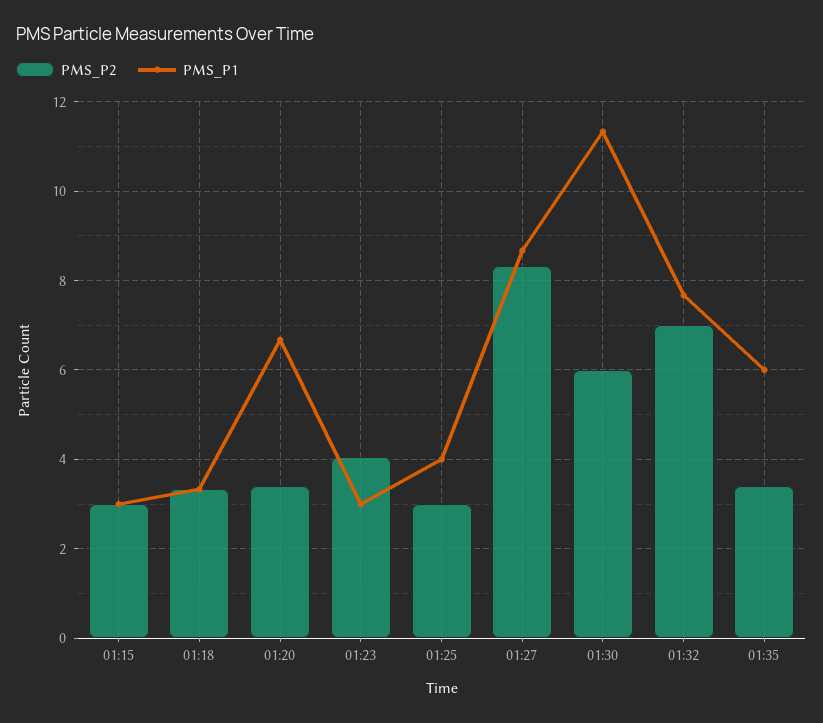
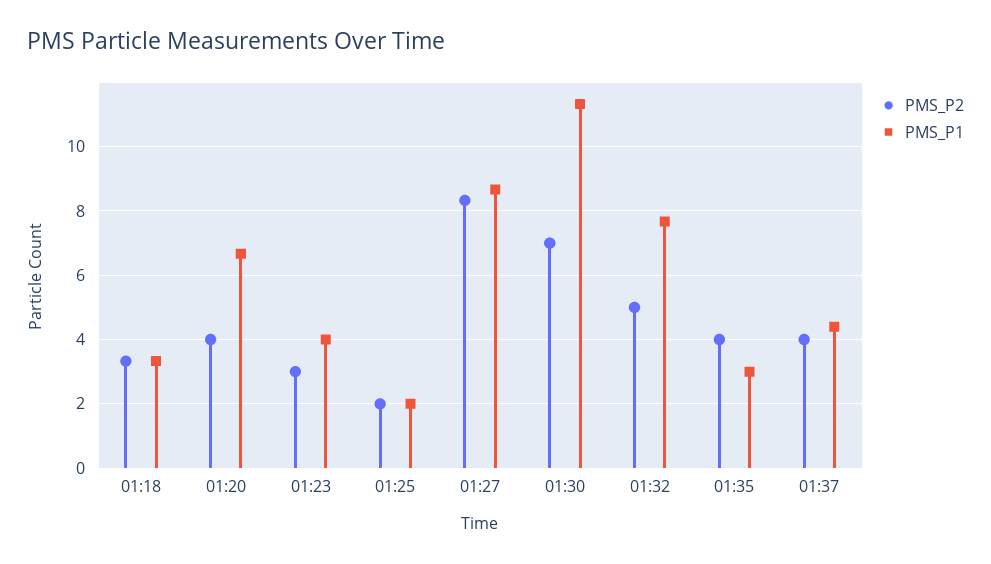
PMS_P2, 01:15: 3 -> none
PMS_P1, 01:15: 3 -> none
PMS_P2, 01:20: 3.4 -> 4
PMS_P2, 01:23: 4 -> 3
PMS_P1, 01:23: 3 -> 4
PMS_P2, 01:25: 3 -> 2
PMS_P1, 01:25: 4 -> 2
PMS_P2, 01:30: 6 -> 7
PMS_P2, 01:32: 7 -> 5
PMS_P2, 01:35: 3.4 -> 4
PMS_P1, 01:35: 6 -> 3
PMS_P2, 01:37: none -> 4
PMS_P1, 01:37: none -> 4.4

